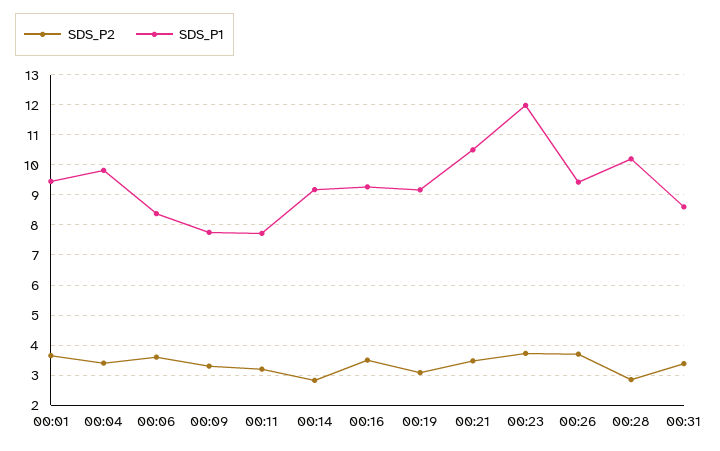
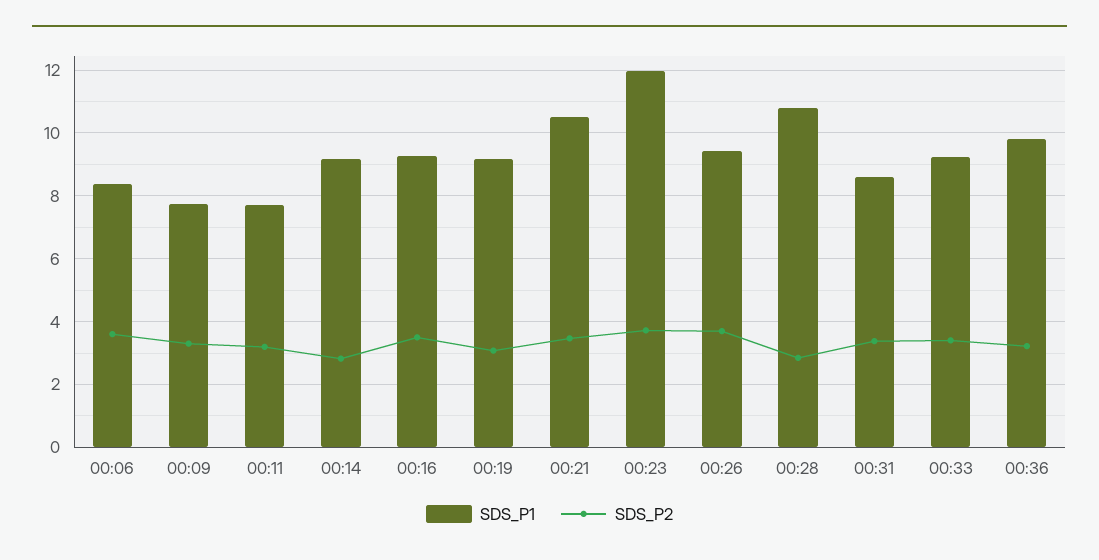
SDS_P2, 00:01: 3.6 -> none
SDS_P1, 00:01: 9.4 -> none
SDS_P2, 00:04: 3.4 -> none
SDS_P1, 00:04: 9.8 -> none
SDS_P1, 00:28: 10.2 -> 10.8
SDS_P1, 00:33: none -> 9.2
SDS_P2, 00:33: none -> 3.4
SDS_P1, 00:36: none -> 9.8
SDS_P2, 00:36: none -> 3.2

